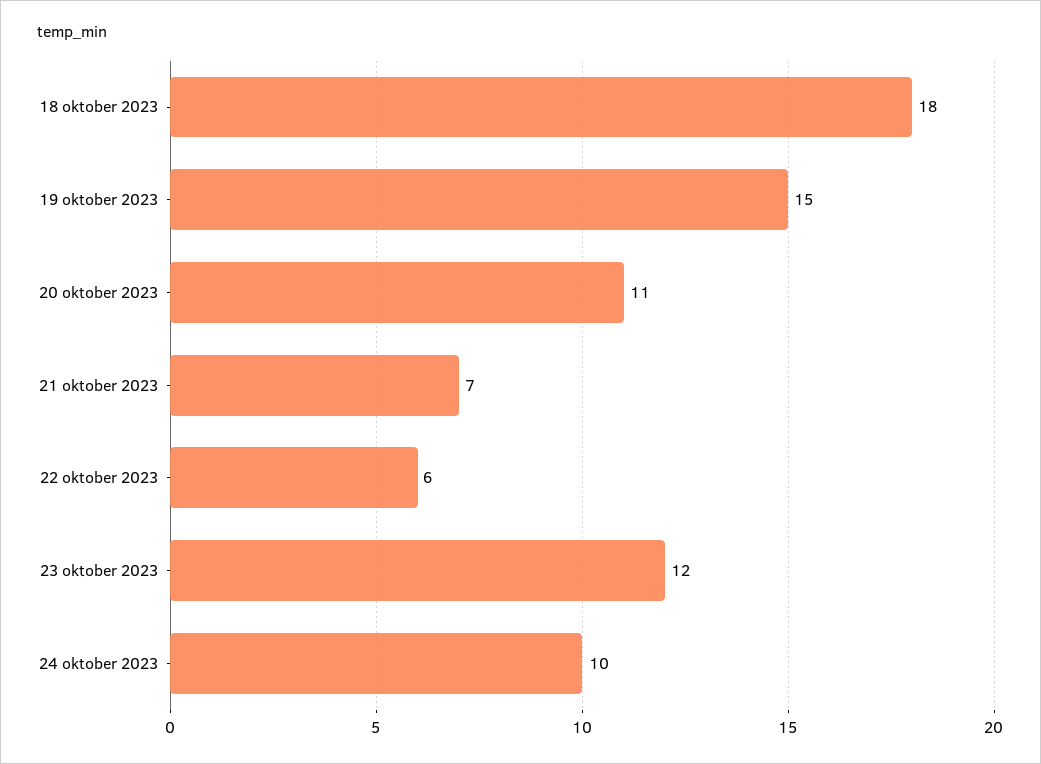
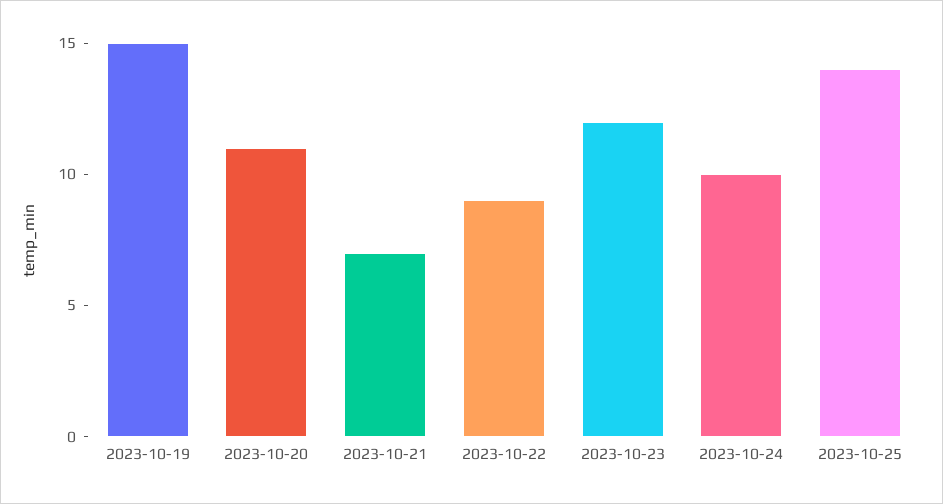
18 oktober 2023: 18 -> none
22 oktober 2023: 6 -> 9
2023-10-25: none -> 14

